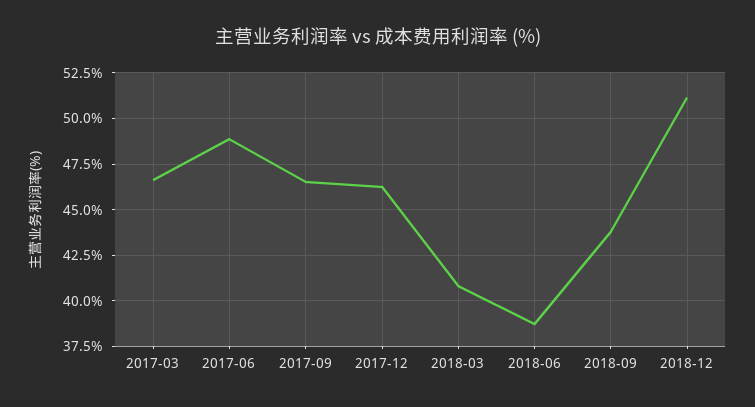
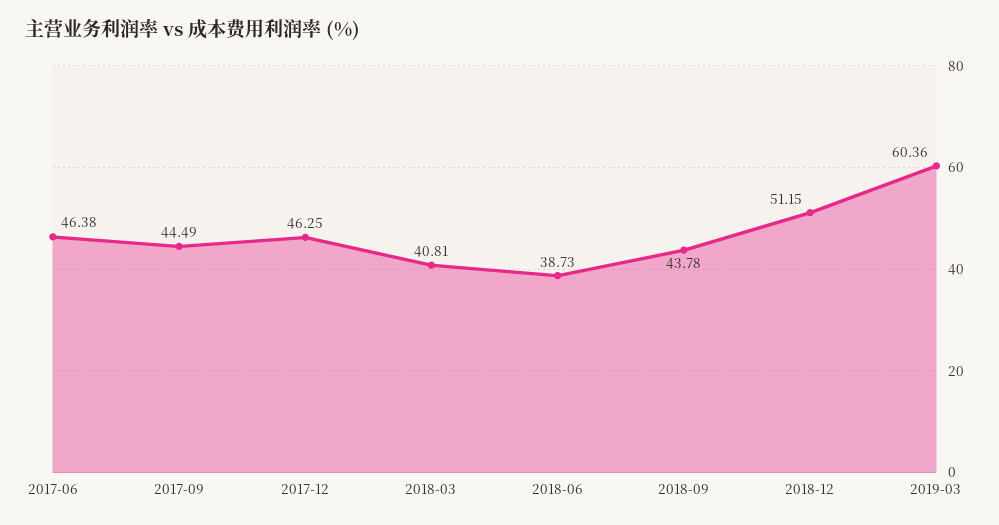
2017-03: 46.5 -> none
2017-06: 49 -> 46.38
2017-09: 46.5 -> 44.49
2019-03: none -> 60.36

